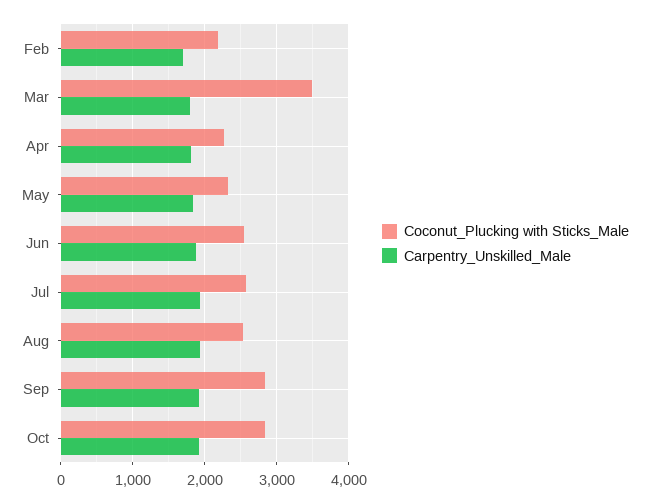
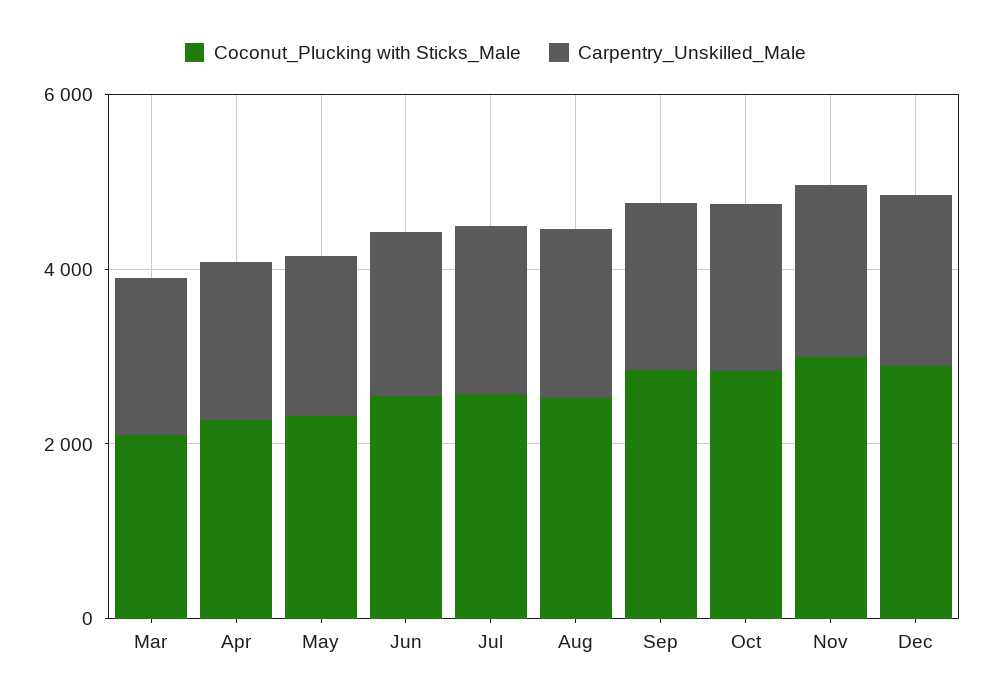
Coconut_Plucking with Sticks_Male, Feb: 2200 -> none
Carpentry_Unskilled_Male, Feb: 1700 -> none
Coconut_Plucking with Sticks_Male, Mar: 3500 -> 2000
Coconut_Plucking with Sticks_Male, Nov: none -> 3000
Carpentry_Unskilled_Male, Nov: none -> 2000
Coconut_Plucking with Sticks_Male, Dec: none -> 3000
Carpentry_Unskilled_Male, Dec: none -> 2000

